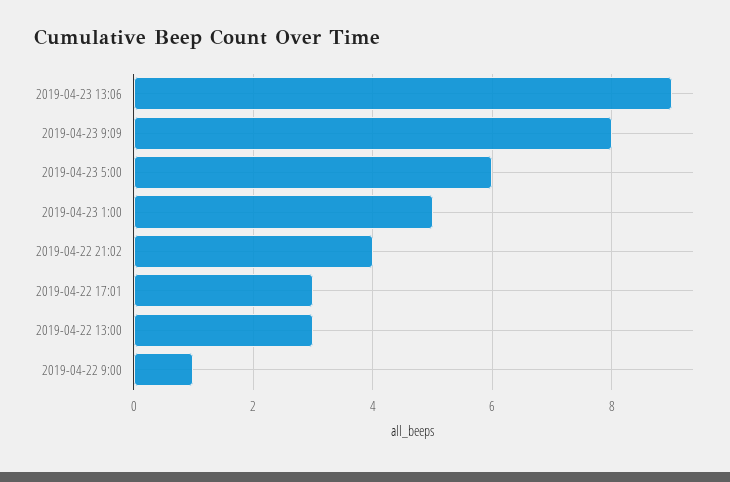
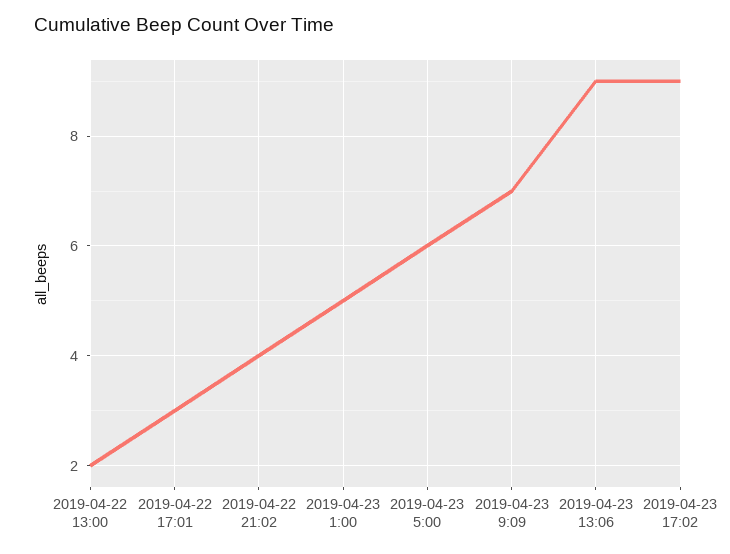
2019-04-23 9:09: 8 -> 7
2019-04-22 13:00: 3 -> 2
2019-04-22 9:00: 1 -> none
2019-04-23 17:02: none -> 9

